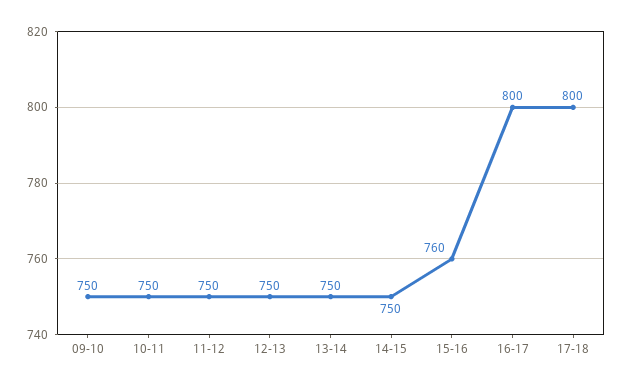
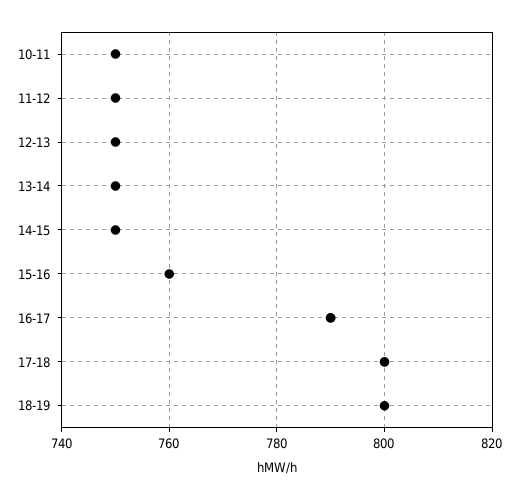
09-10: 750 -> none
16-17: 800 -> 790
18-19: none -> 800

